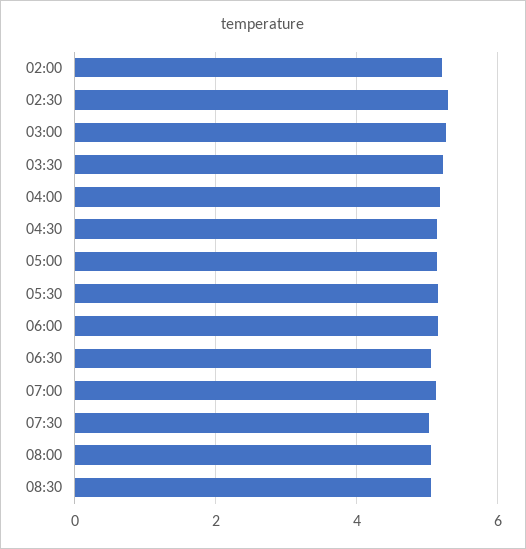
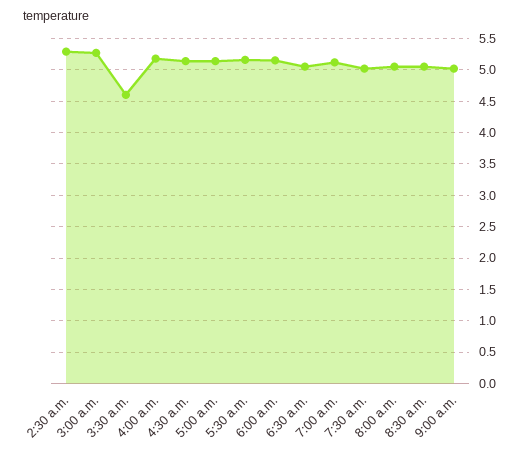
02:00: 5.2 -> none
03:30: 5.2 -> 4.6
9:00 a.m.: none -> 5

